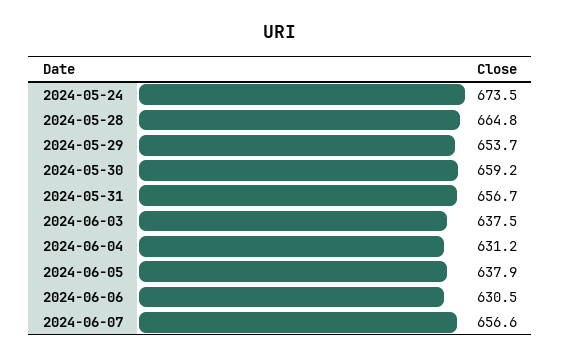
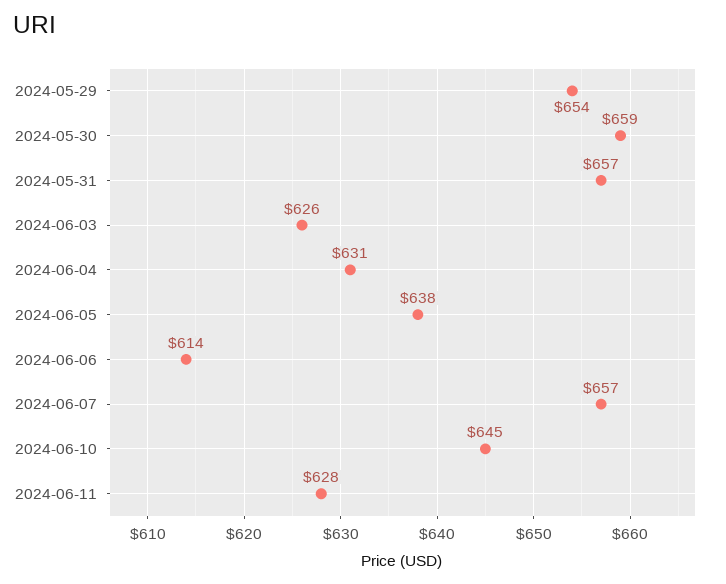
2024-05-24: 673.5 -> none
2024-05-28: 664.8 -> none
2024-06-03: 637.5 -> 626
2024-06-06: 630.5 -> 614
2024-06-10: none -> 645
2024-06-11: none -> 628

